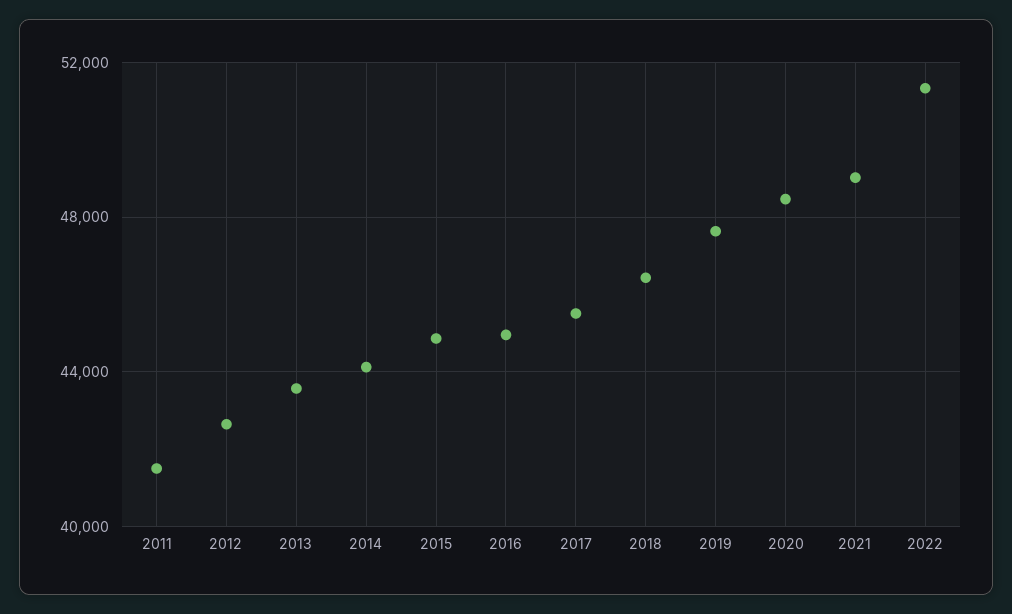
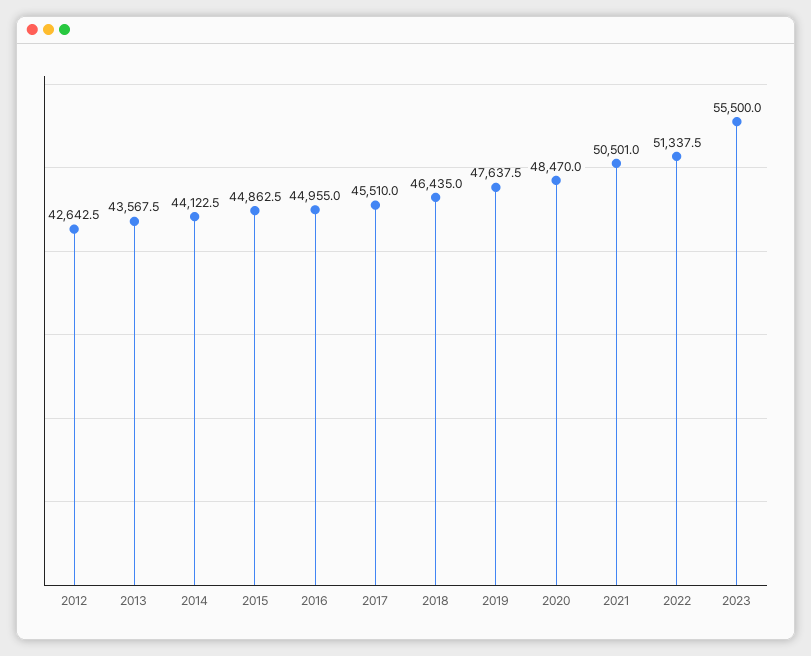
2011: 41500 -> none
2021: 49000 -> 50501
2023: none -> 55500

